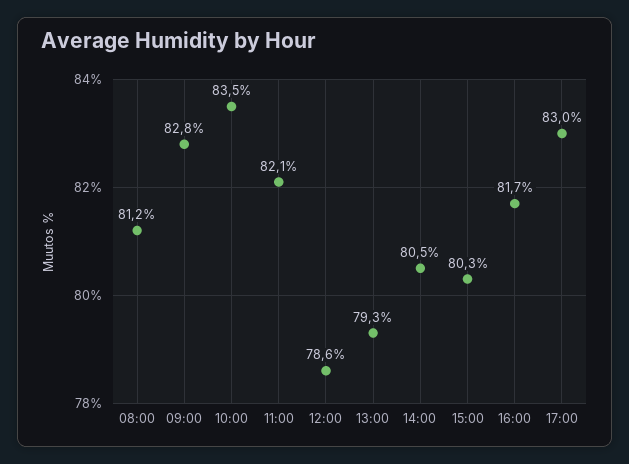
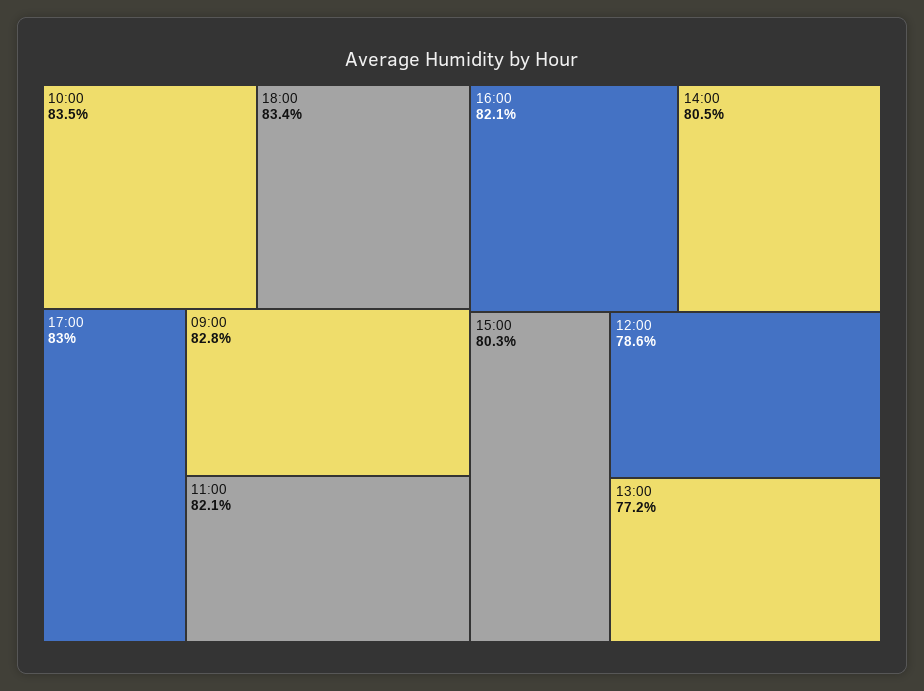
08:00: 81.2 -> none
13:00: 79.3 -> 77.2
16:00: 81.7 -> 82.1
18:00: none -> 83.4

